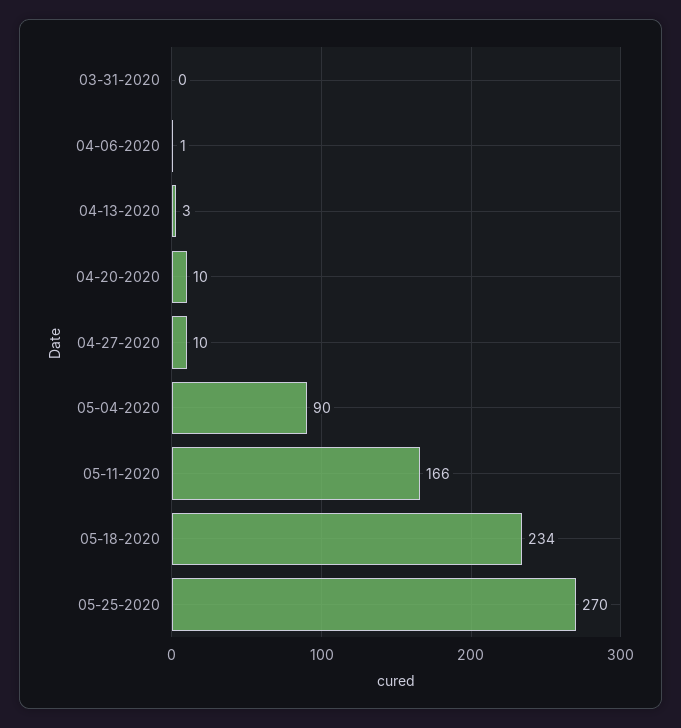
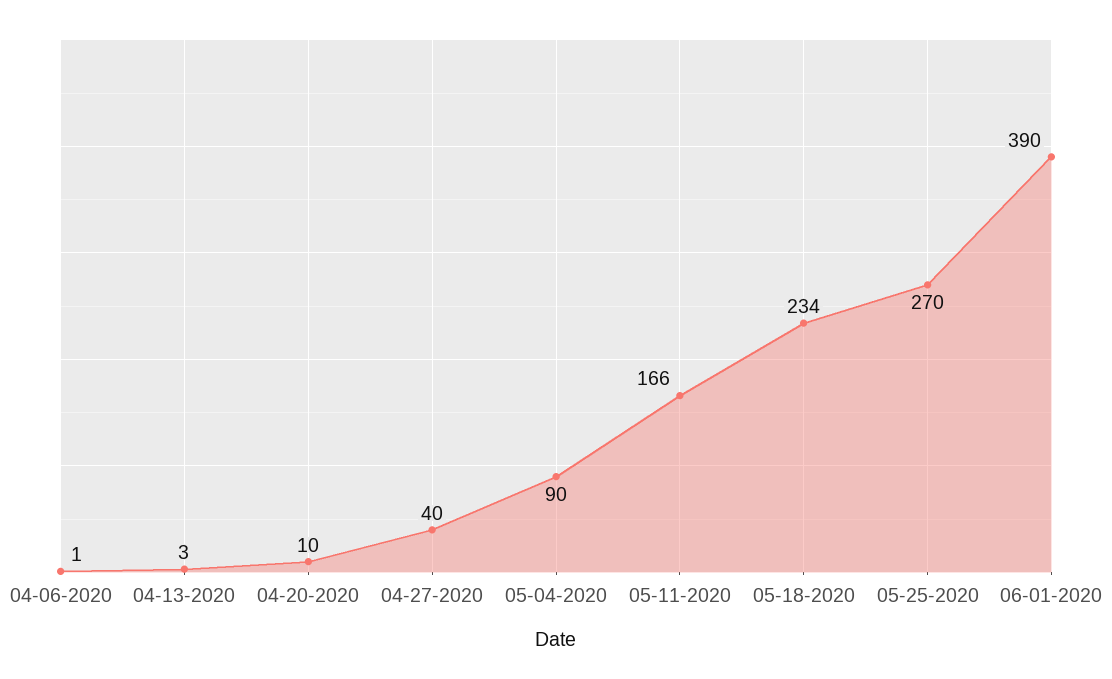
03-31-2020: 0 -> none
04-27-2020: 10 -> 40
06-01-2020: none -> 390

